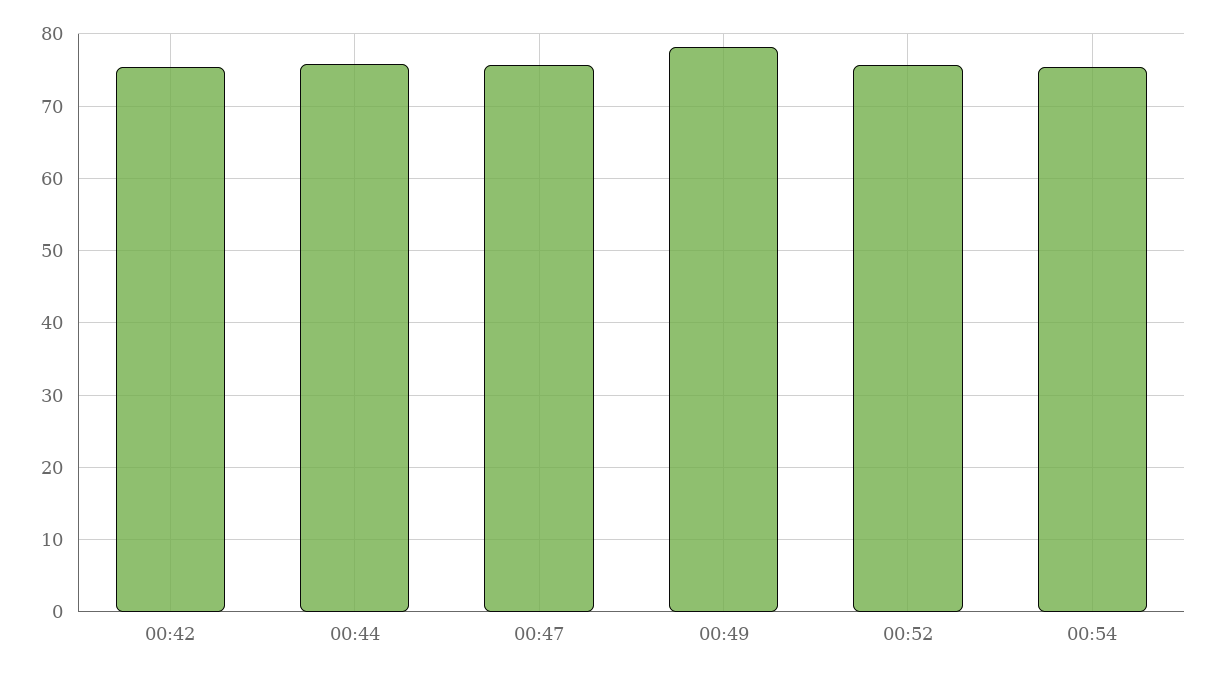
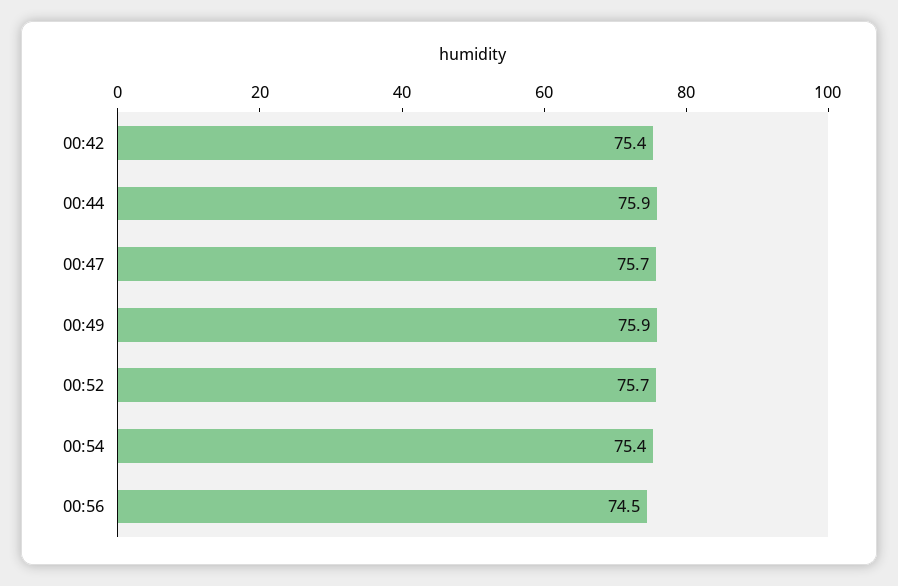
00:49: 78 -> 75.9
00:56: none -> 74.5

